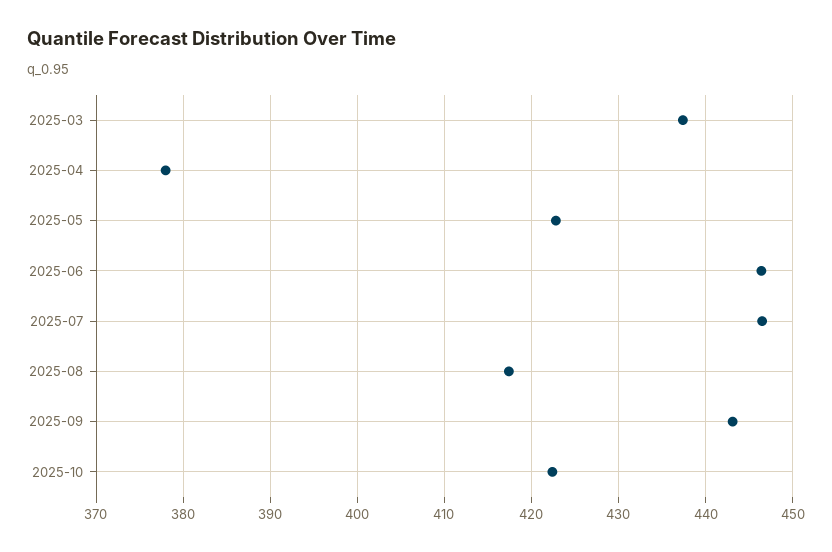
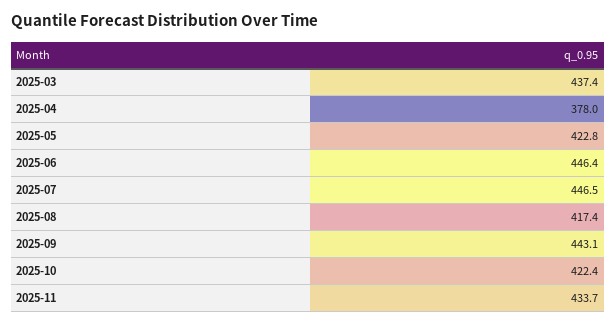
2025-11: none -> 433.7

